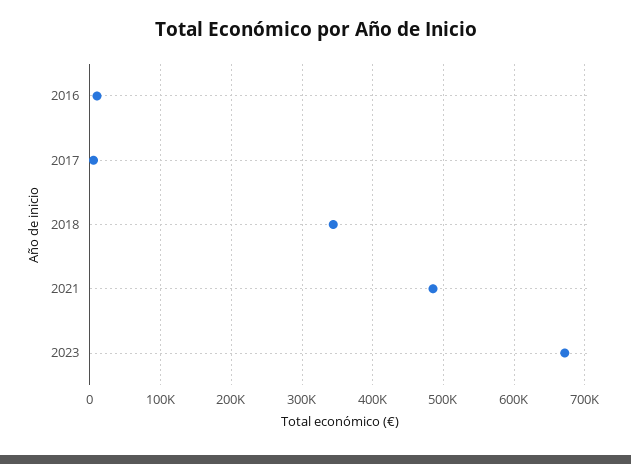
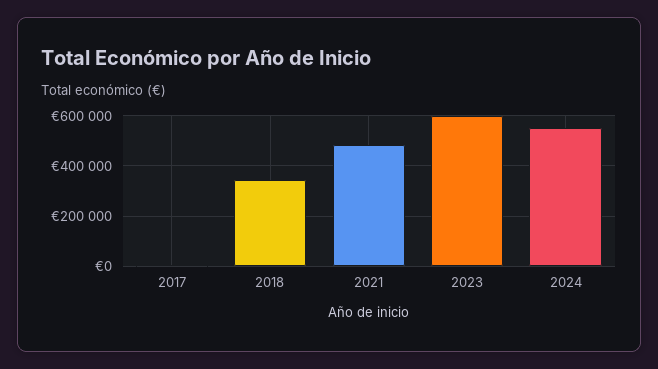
2016: 10000 -> none
2023: 670000 -> 600000
2024: none -> 550000

